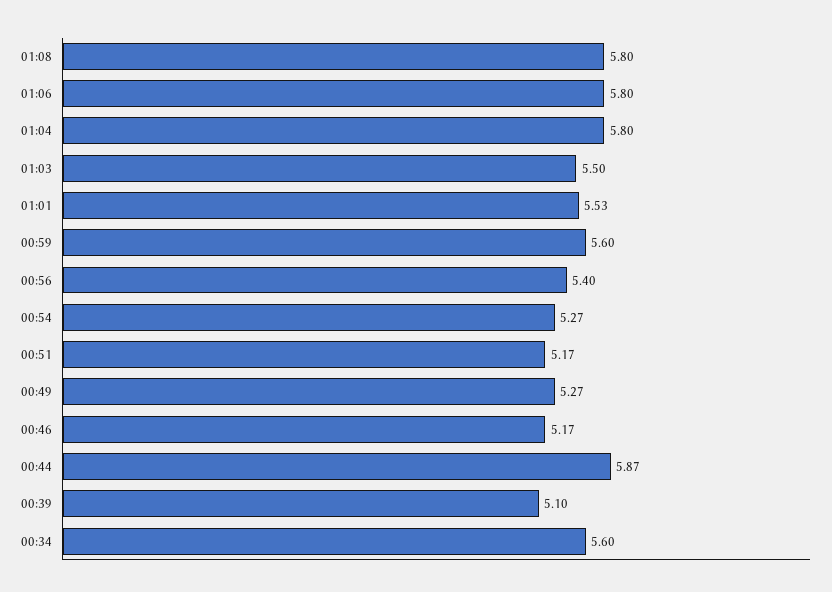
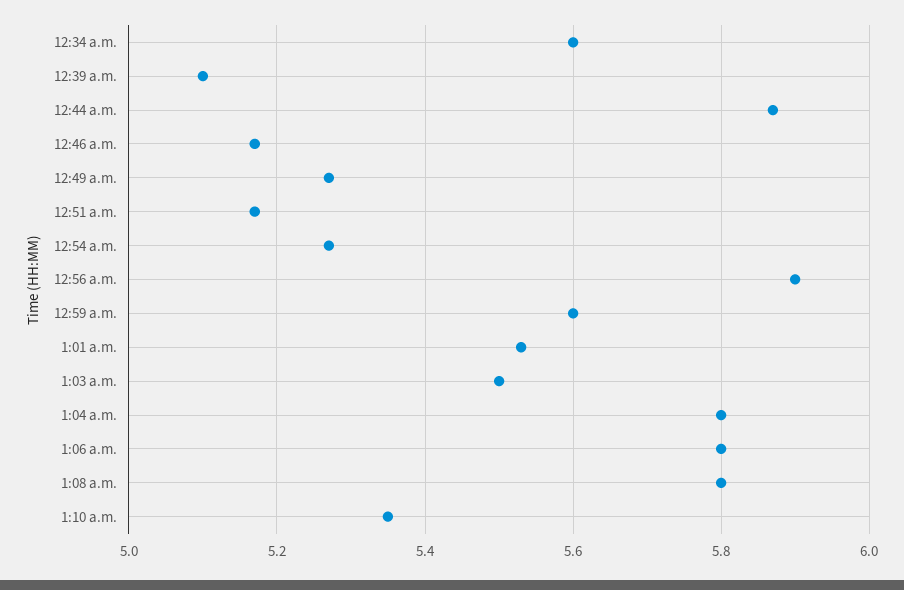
00:56: 5.4 -> 5.9
1:10 a.m.: none -> 5.35

